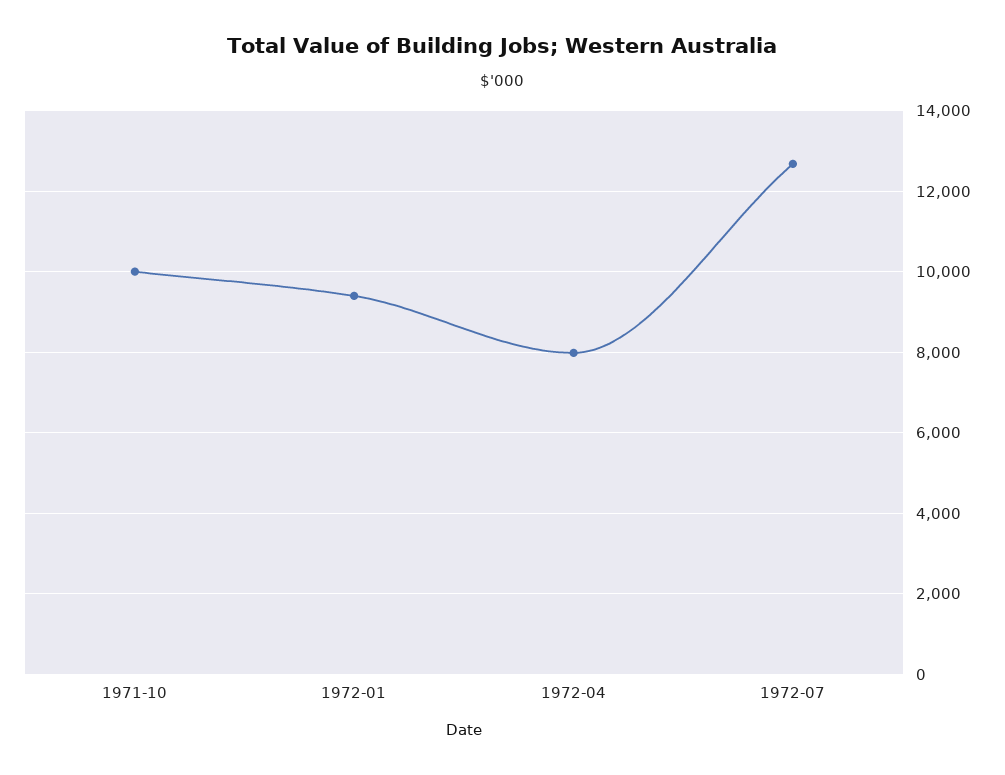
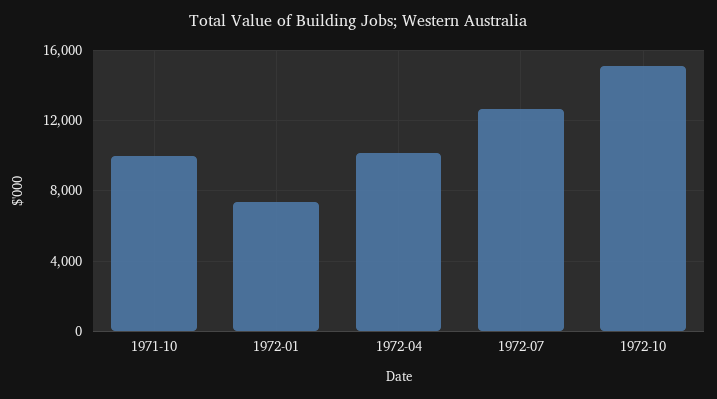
1972-01: 9400 -> 7500
1972-04: 8000 -> 10000
1972-10: none -> 15000

